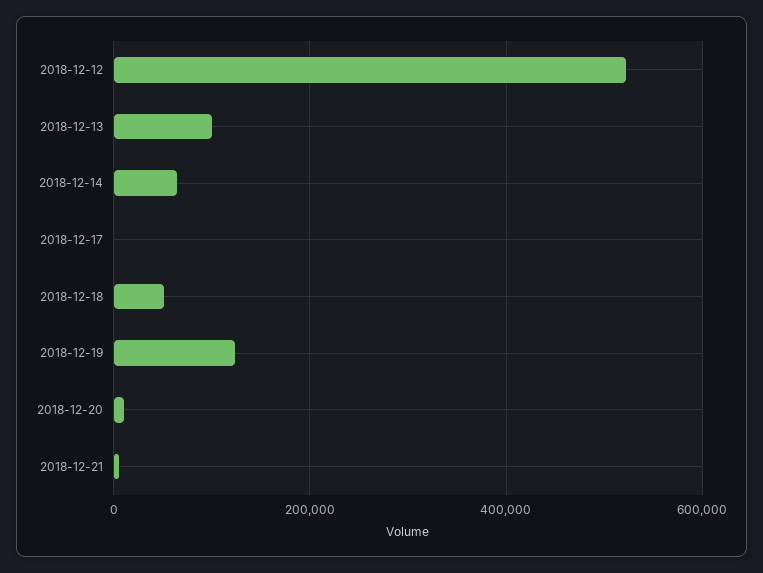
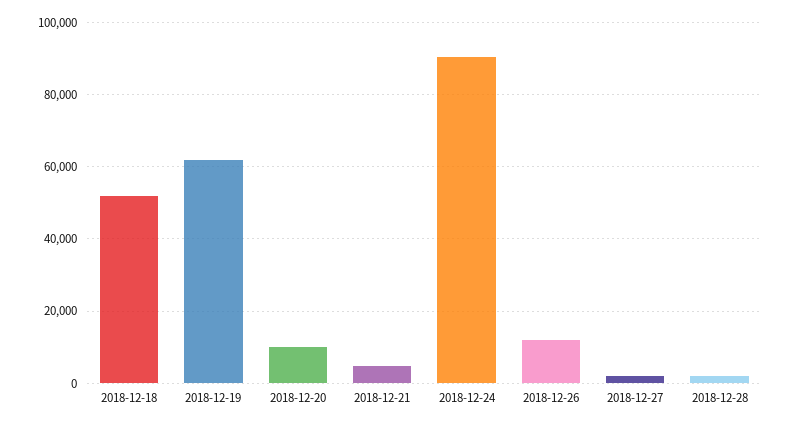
2018-12-12: 520000 -> none
2018-12-13: 100000 -> none
2018-12-14: 60000 -> none
2018-12-17: 0 -> none
2018-12-19: 120000 -> 62000
2018-12-24: none -> 90000
2018-12-26: none -> 12000
2018-12-27: none -> 2000
2018-12-28: none -> 2000

